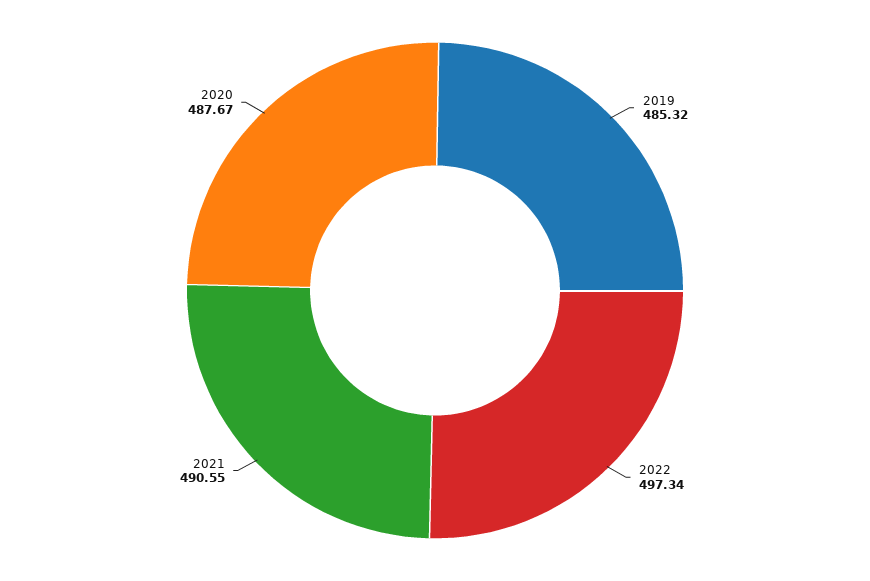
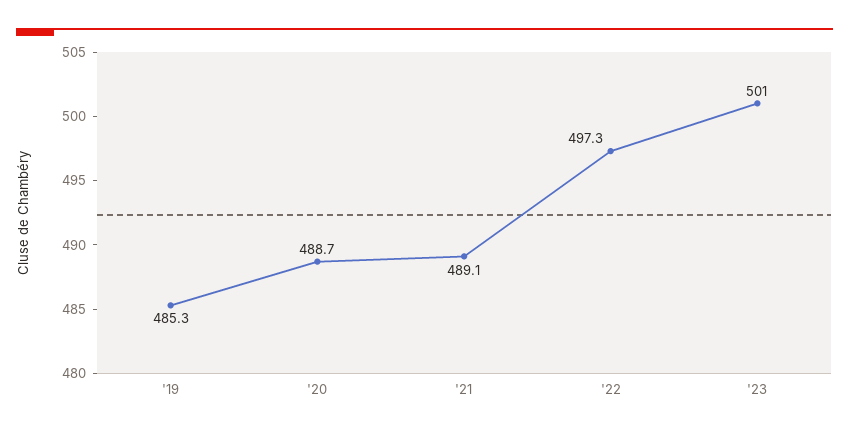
2021: 490.55 -> 489.1
2020: 487.67 -> 488.7
'23: none -> 501

